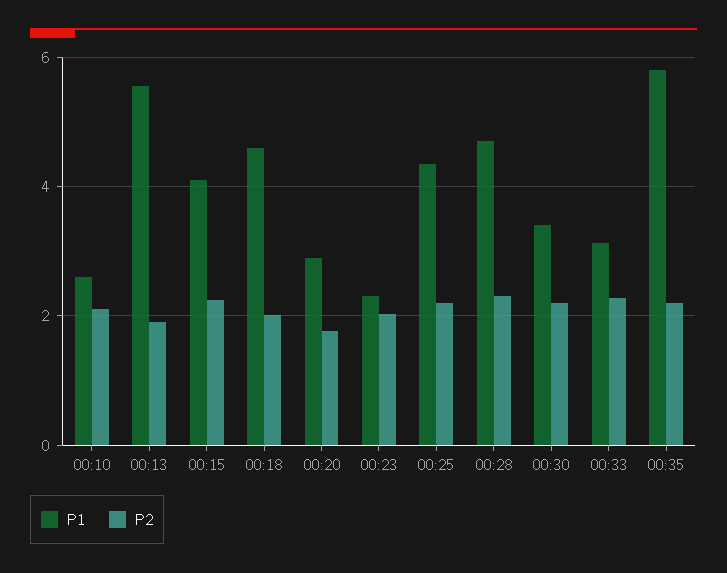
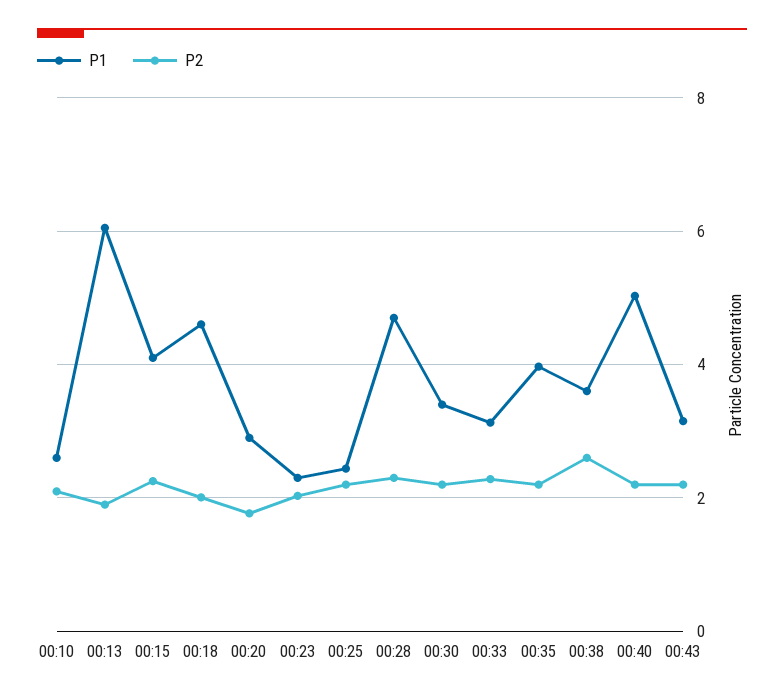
P1, 00:13: 5.6 -> 6
P1, 00:25: 4.4 -> 2.4
P1, 00:35: 5.8 -> 4
P1, 00:38: none -> 3.6
P2, 00:38: none -> 2.6
P1, 00:40: none -> 5
P2, 00:40: none -> 2.2
P1, 00:43: none -> 3.2
P2, 00:43: none -> 2.2

